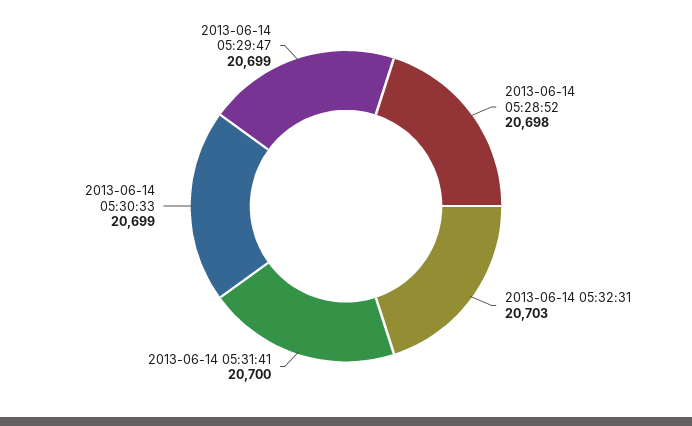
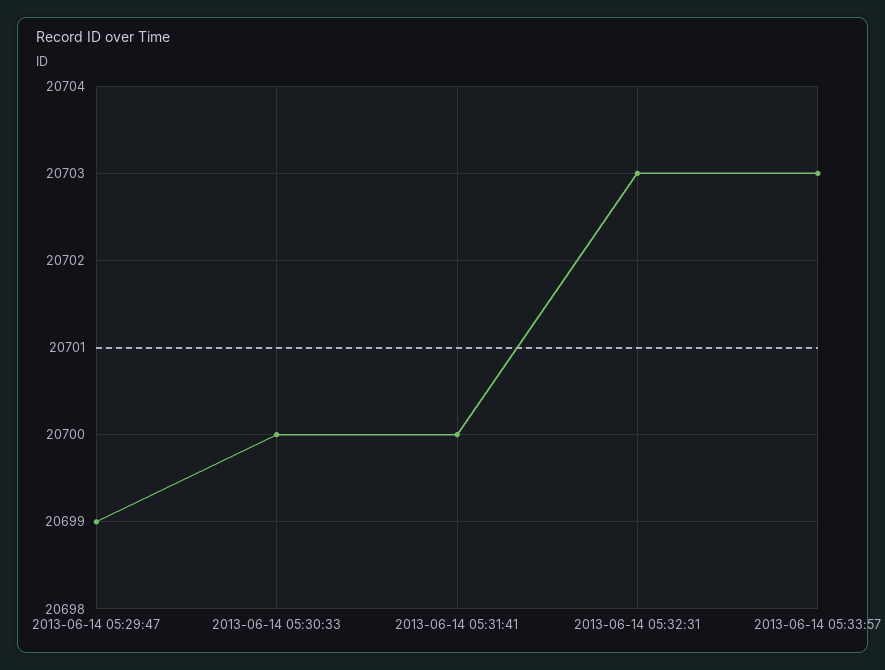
2013-06-14 05:28:52: 20698 -> none
2013-06-14 05:30:33: 20699 -> 20700
2013-06-14 05:33:57: none -> 20703

